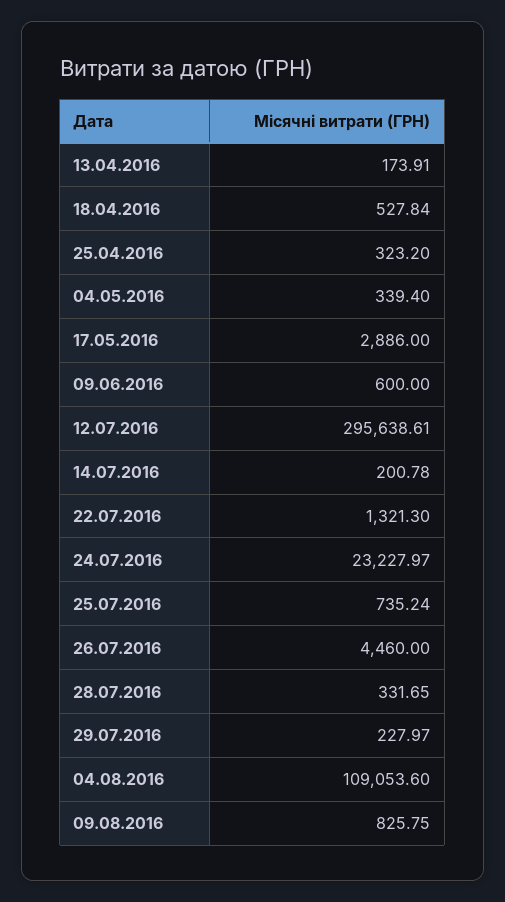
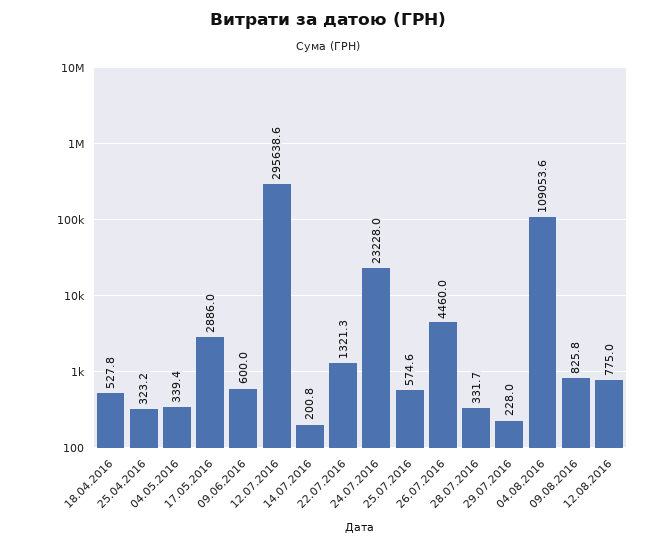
13.04.2016: 173.91 -> none
25.07.2016: 735.24 -> 574.6
12.08.2016: none -> 775

